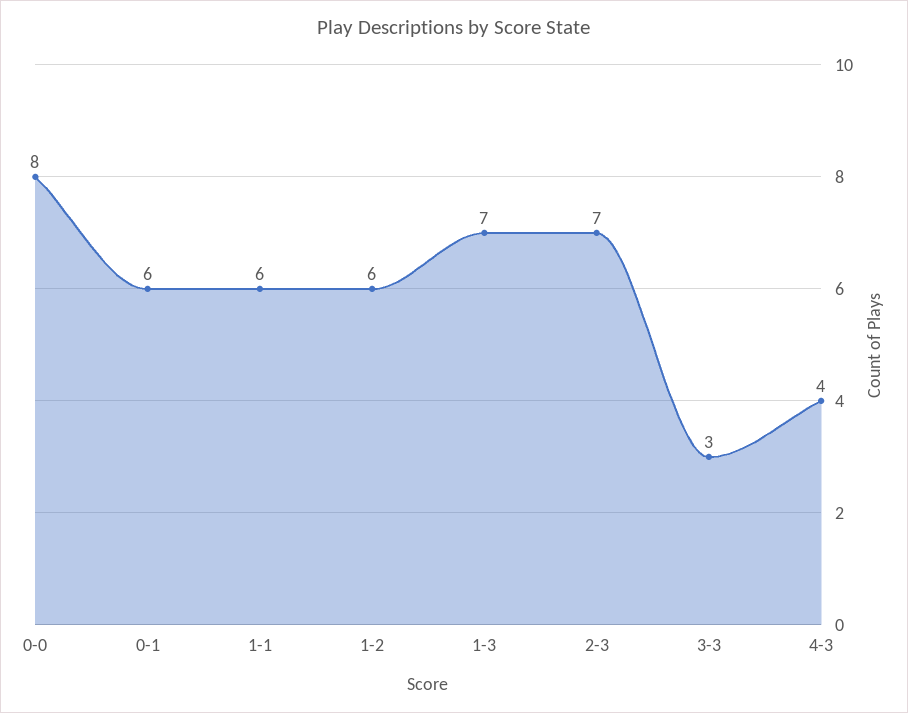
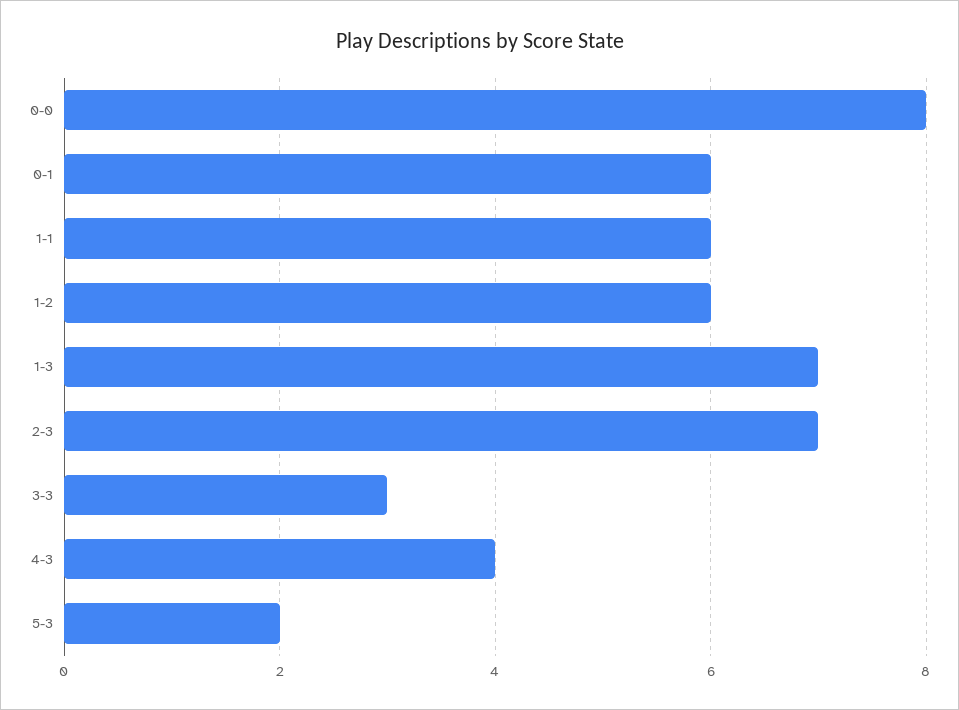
5-3: none -> 2

